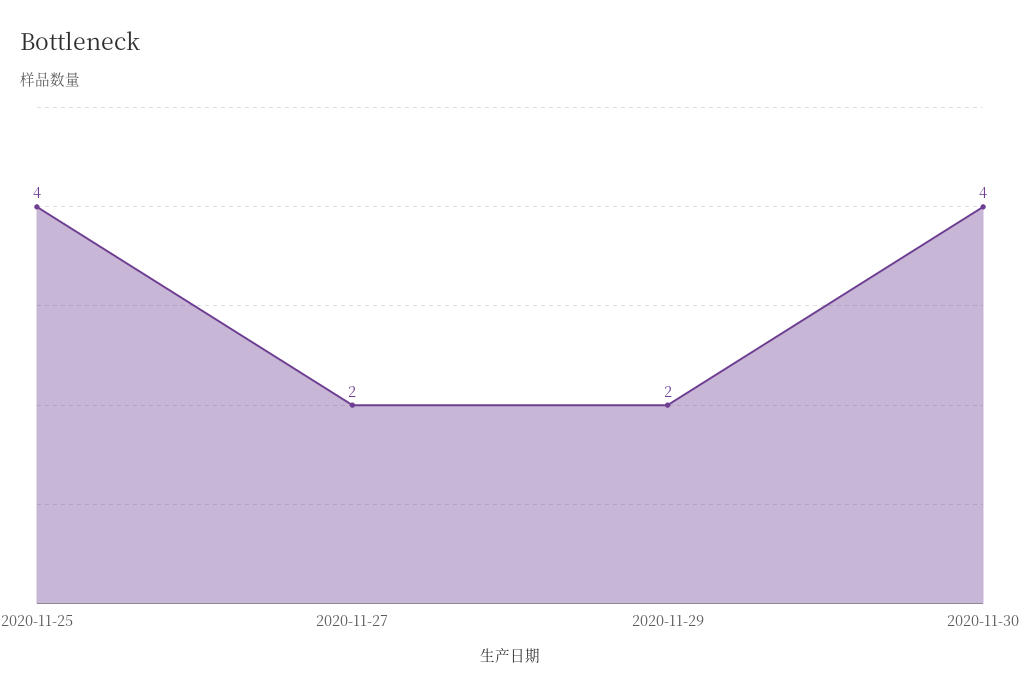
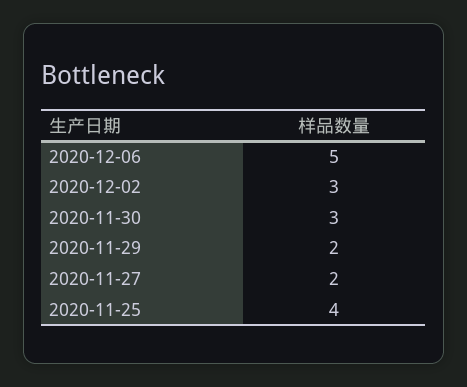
2020-11-30: 4 -> 3
2020-12-06: none -> 5
2020-12-02: none -> 3

